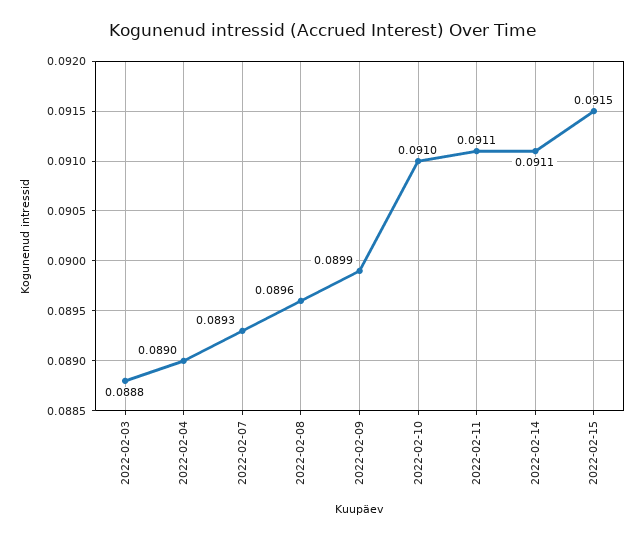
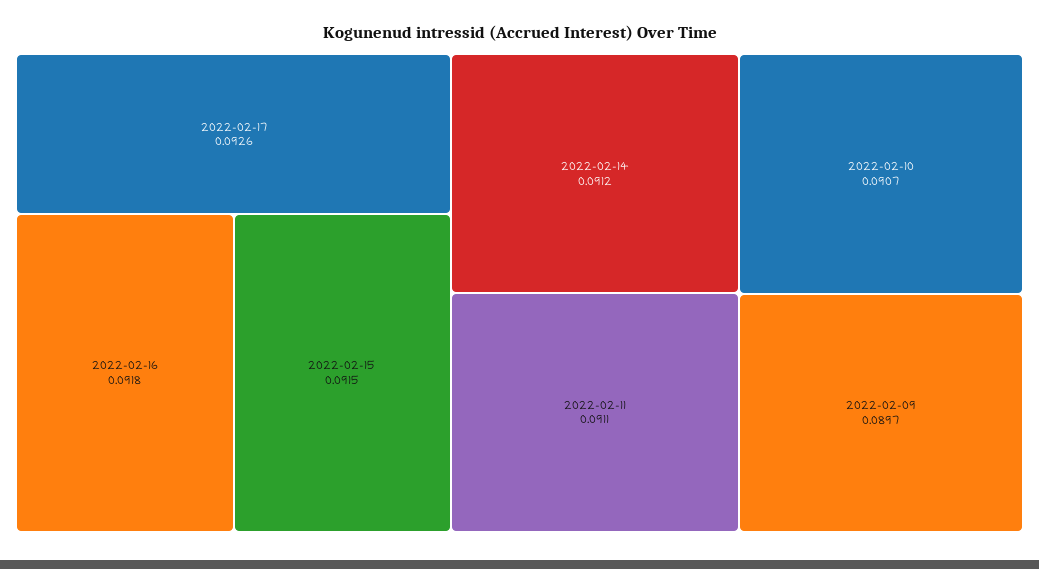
2022-02-03: 0.0888 -> none
2022-02-04: 0.089 -> none
2022-02-07: 0.0893 -> none
2022-02-08: 0.0896 -> none
2022-02-09: 0.0899 -> 0.0897
2022-02-10: 0.091 -> 0.0907
2022-02-14: 0.0911 -> 0.0912
2022-02-17: none -> 0.0926
2022-02-16: none -> 0.0918

